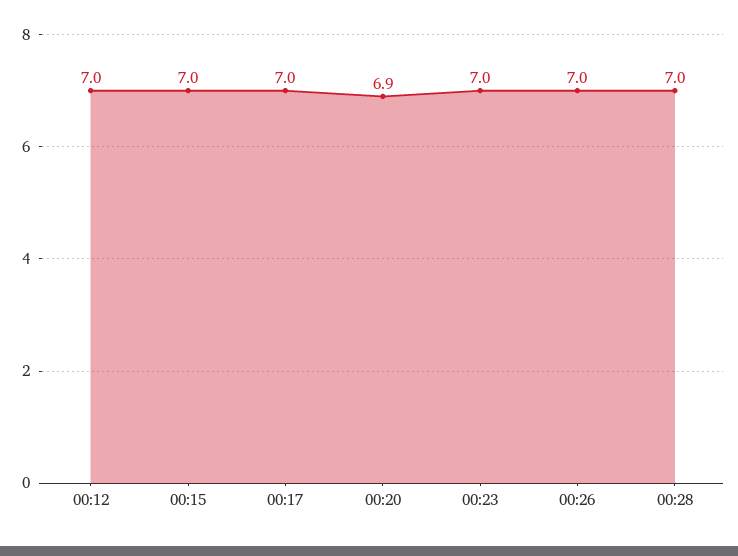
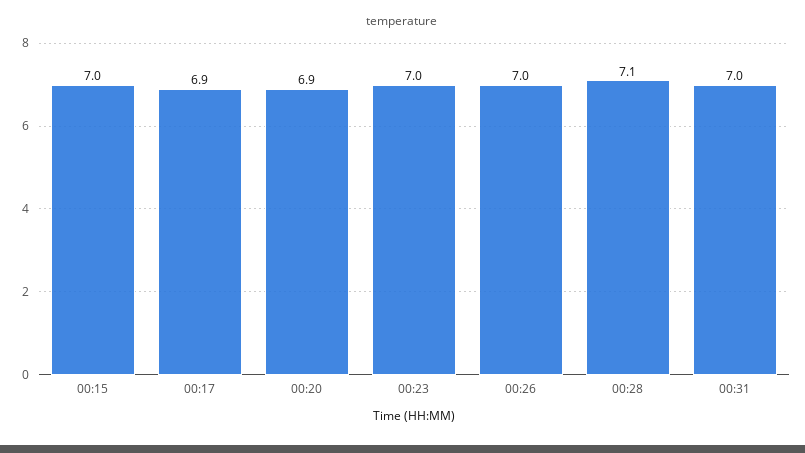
00:12: 7 -> none
00:17: 7 -> 6.9
00:28: 7 -> 7.1
00:31: none -> 7

